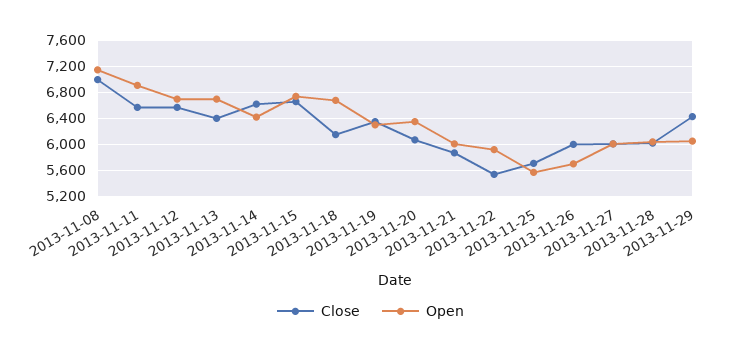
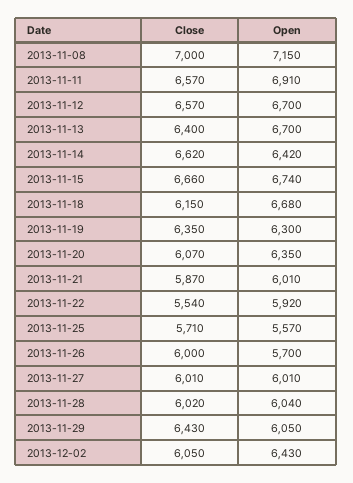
Close, 2013-12-02: none -> 6050
Open, 2013-12-02: none -> 6430

